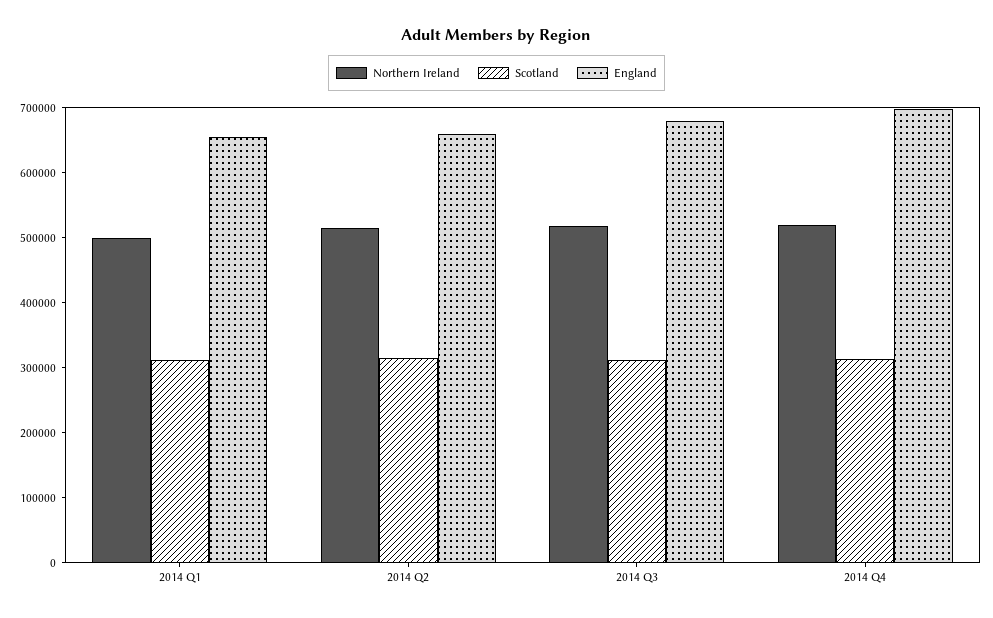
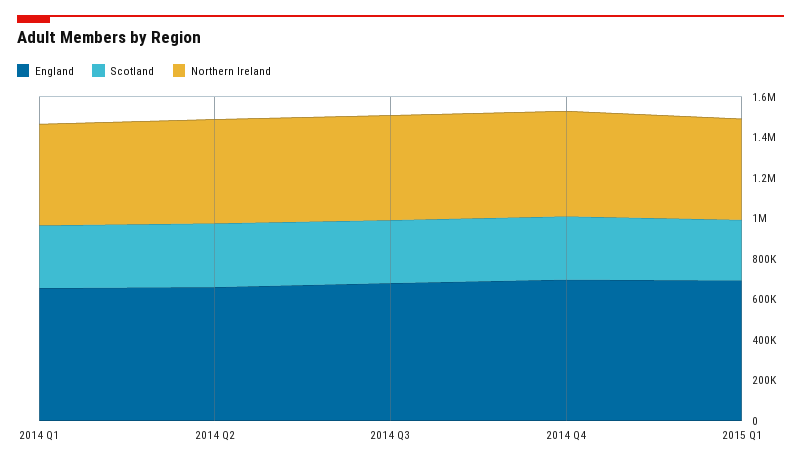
England, 2015 Q1: none -> 700000
Scotland, 2015 Q1: none -> 300000
Northern Ireland, 2015 Q1: none -> 500000

